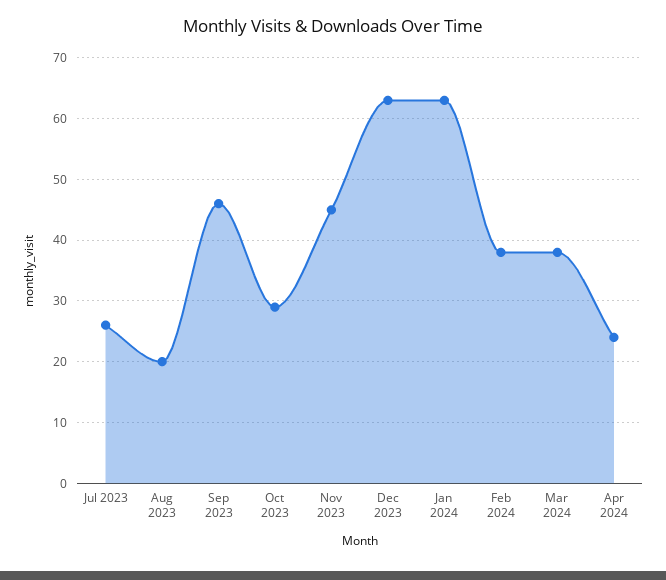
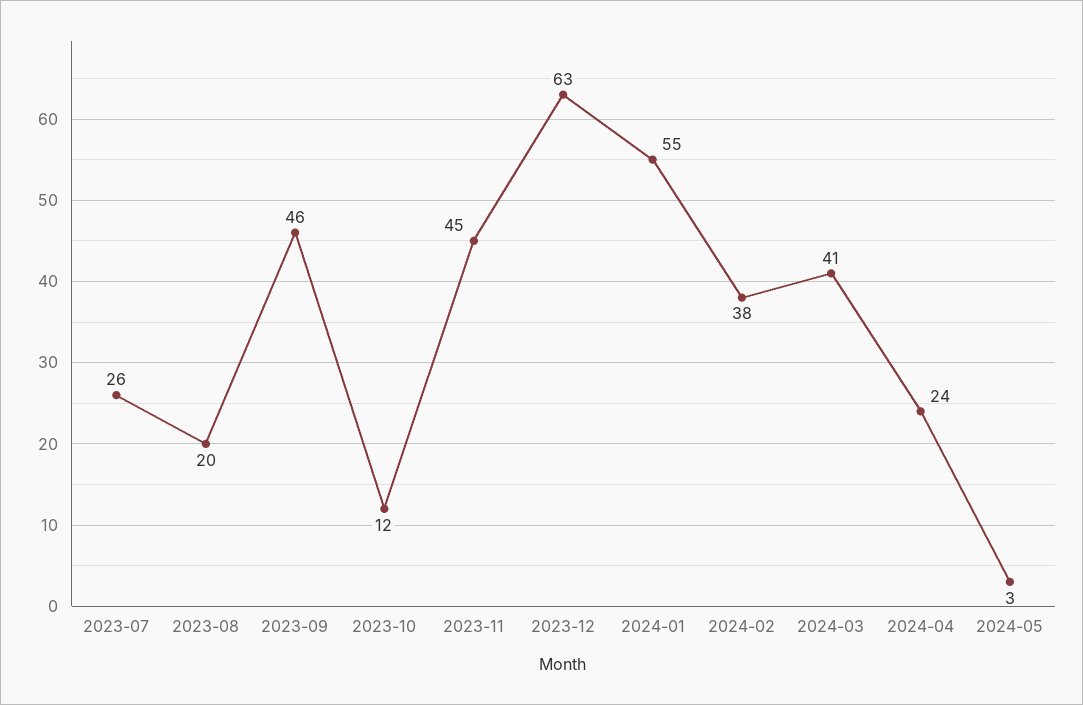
Oct 2023: 29 -> 12
Jan 2024: 63 -> 55
Mar 2024: 38 -> 41
2024-05: none -> 3

